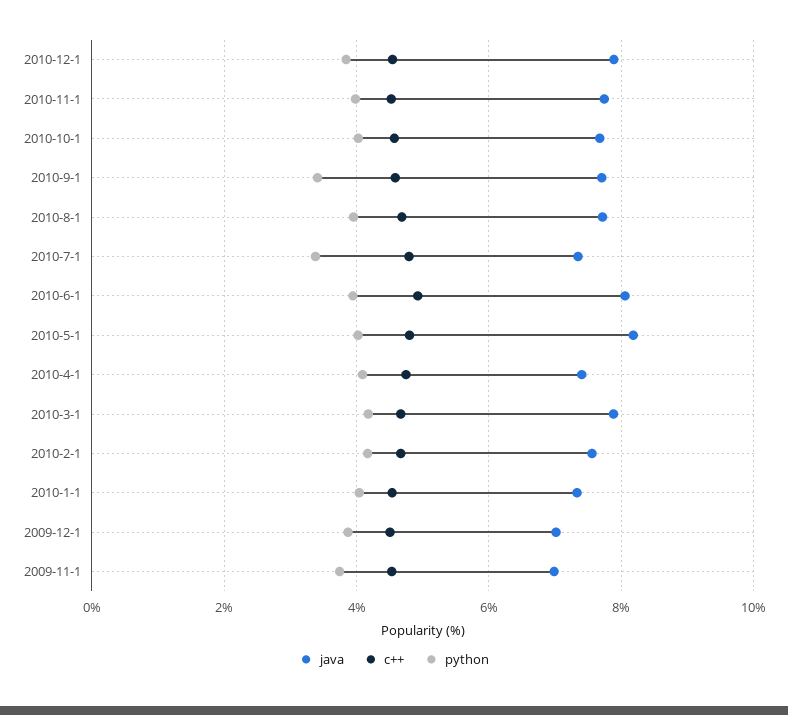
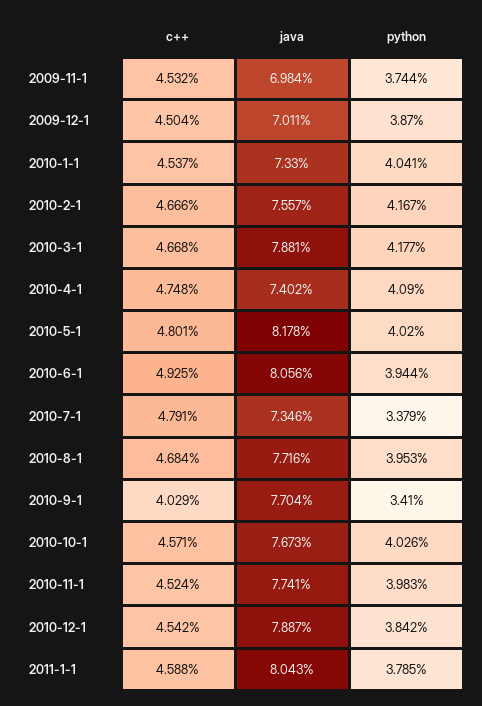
c++, 2010-9-1: 4.6 -> 4.029
c++, 2011-1-1: none -> 4.588
java, 2011-1-1: none -> 8.043
python, 2011-1-1: none -> 3.785

